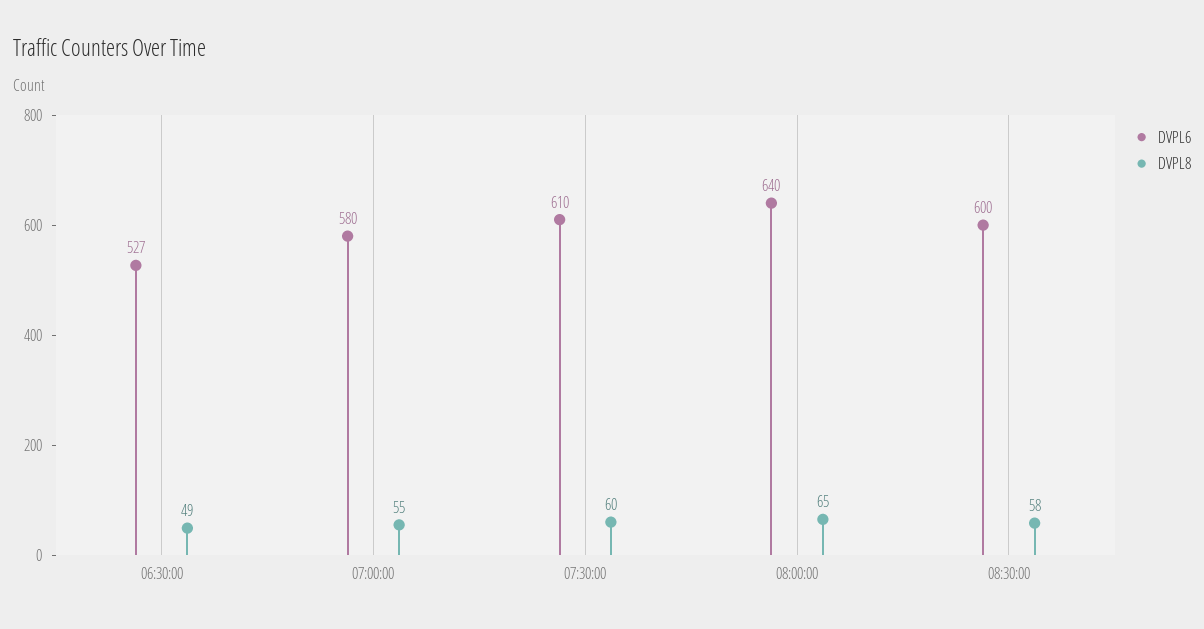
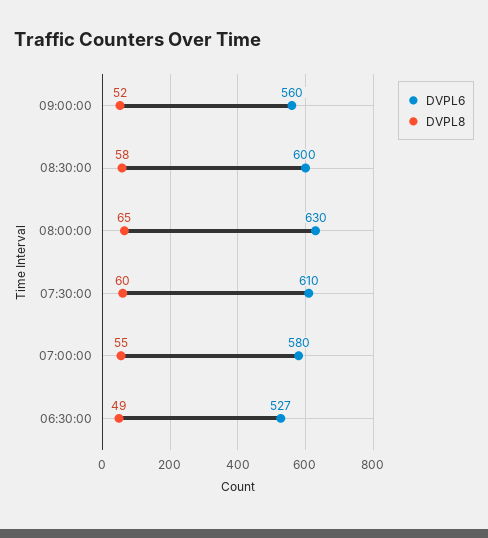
DVPL6, 08:00:00: 640 -> 630
DVPL6, 09:00:00: none -> 560
DVPL8, 09:00:00: none -> 52

